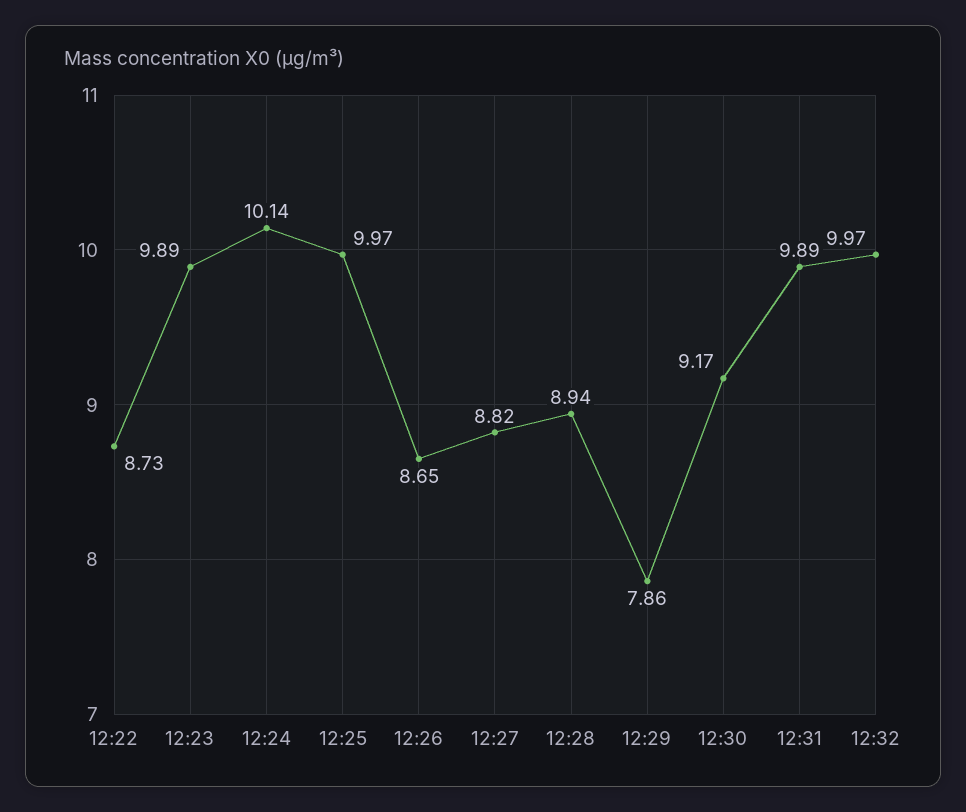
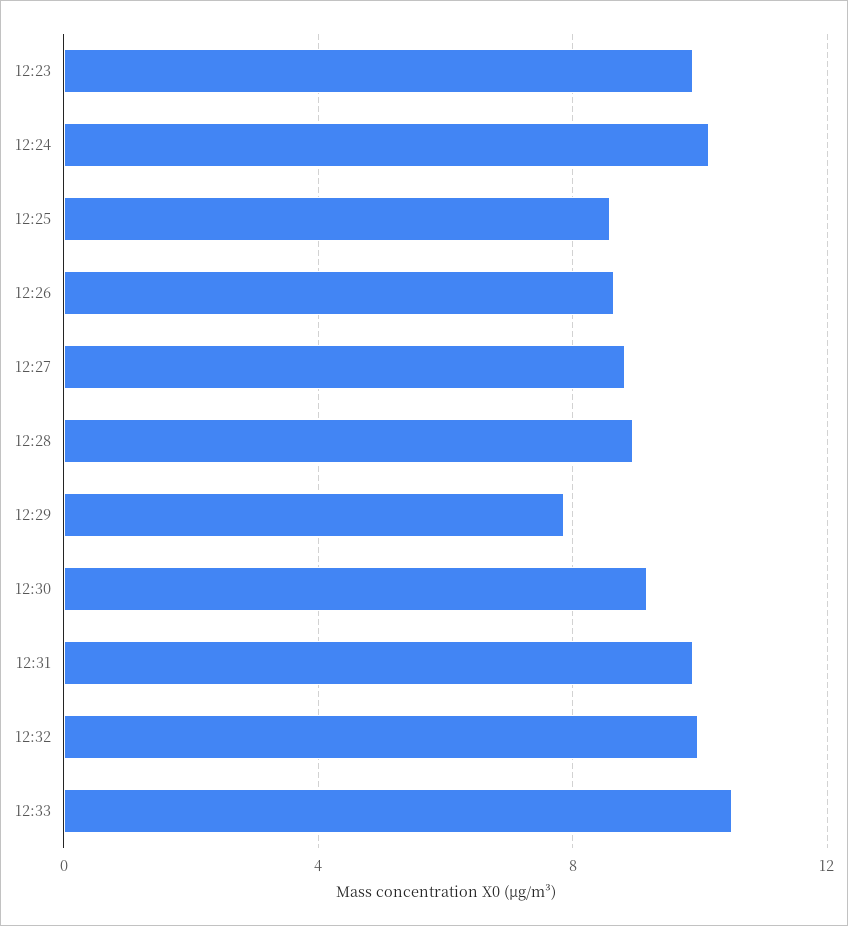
12:22: 8.73 -> none
12:25: 9.97 -> 8.5
12:33: none -> 10.5

